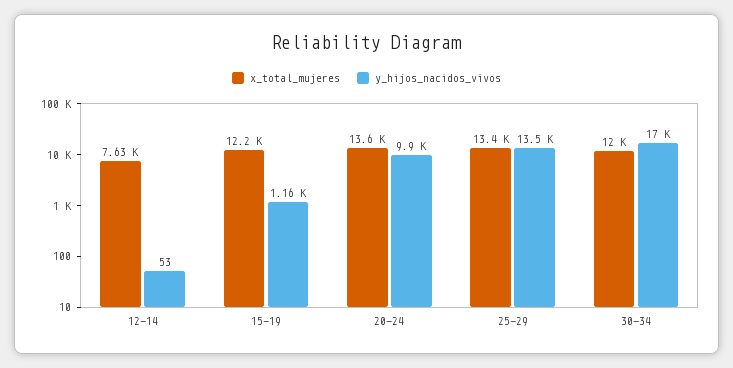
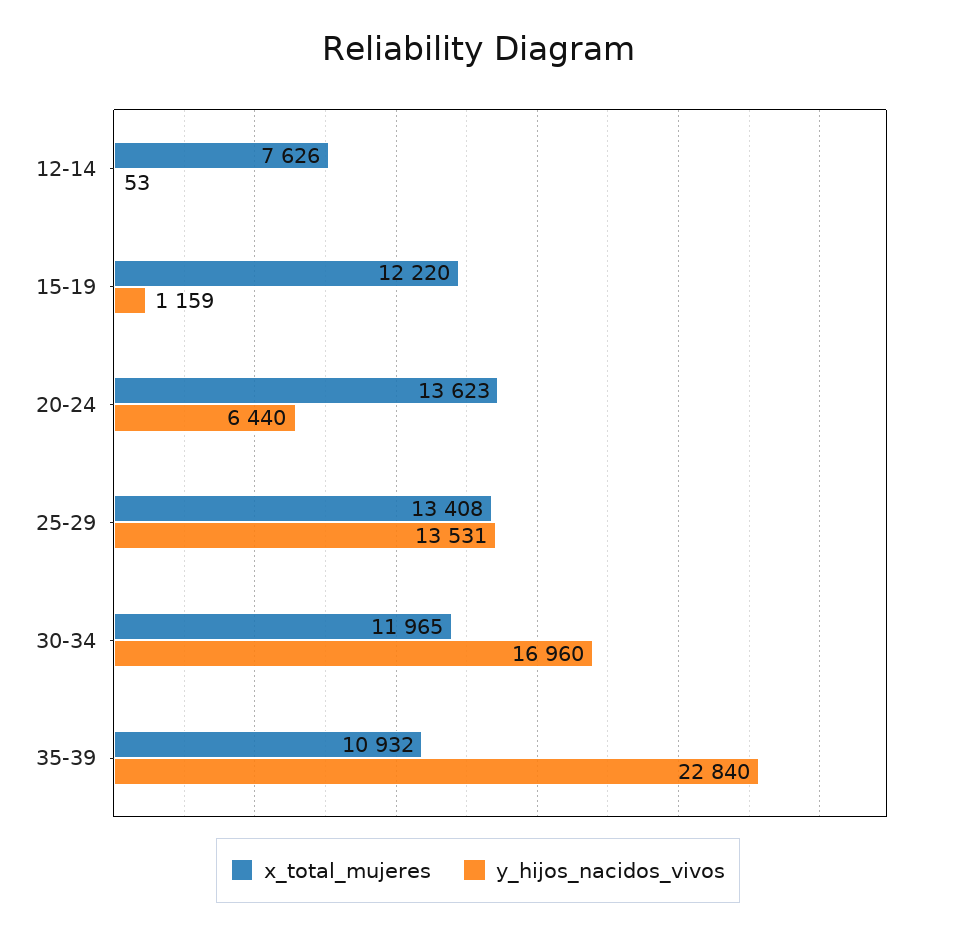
y_hijos_nacidos_vivos, 20-24: 9900 -> 6440
x_total_mujeres, 35-39: none -> 10932
y_hijos_nacidos_vivos, 35-39: none -> 22840

